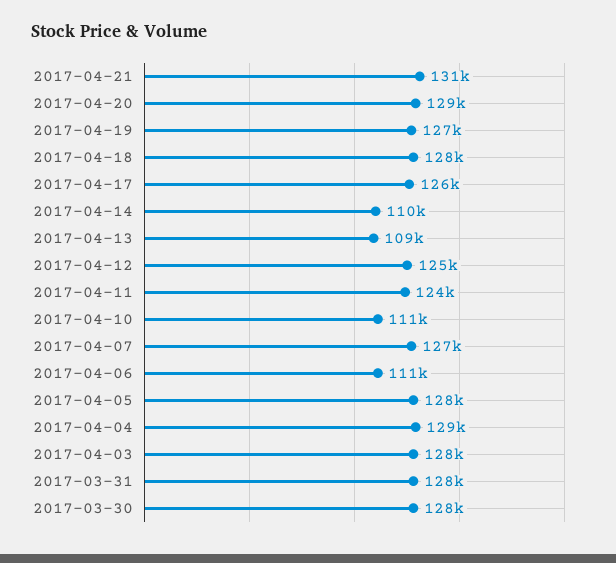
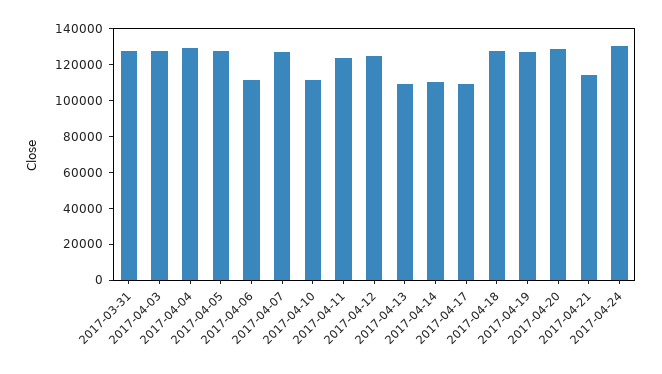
2017-04-21: 131000 -> 115000
2017-04-17: 126000 -> 110000
2017-03-30: 128000 -> none
2017-04-24: none -> 130000

